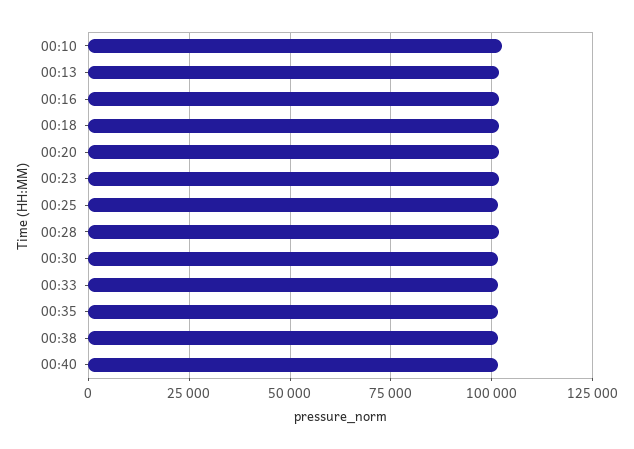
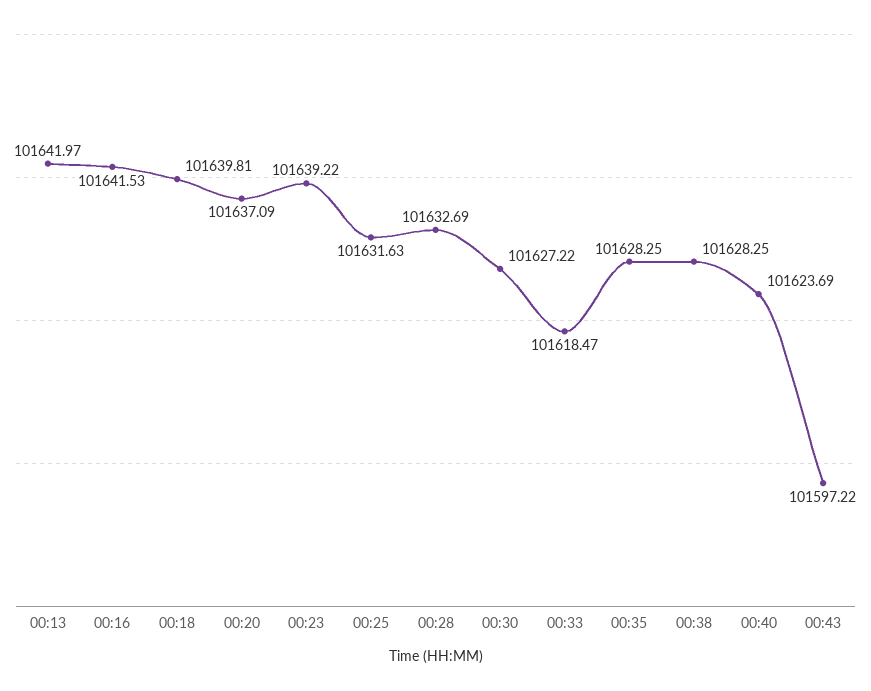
00:10: 102500 -> none
00:43: none -> 101597.22

